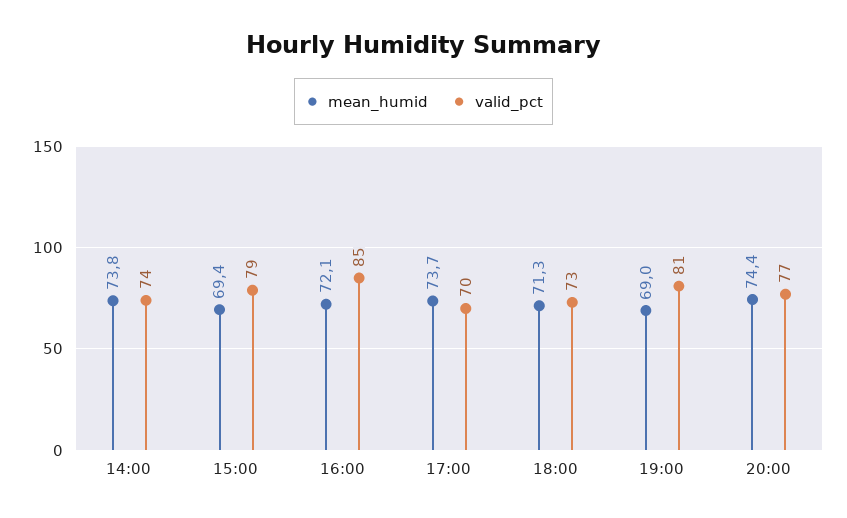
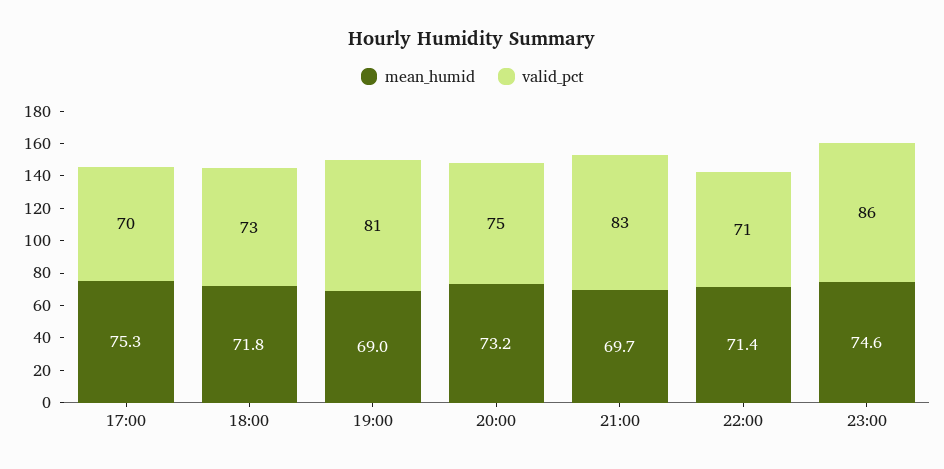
mean_humid, 14:00: 73.8 -> none
valid_pct, 14:00: 74 -> none
mean_humid, 15:00: 69.4 -> none
valid_pct, 15:00: 79 -> none
mean_humid, 16:00: 72.1 -> none
valid_pct, 16:00: 85 -> none
mean_humid, 17:00: 73.7 -> 75.3
mean_humid, 18:00: 71.3 -> 71.8
mean_humid, 20:00: 74.4 -> 73.2
valid_pct, 20:00: 77 -> 75
mean_humid, 21:00: none -> 69.7
valid_pct, 21:00: none -> 83
mean_humid, 22:00: none -> 71.4
valid_pct, 22:00: none -> 71
mean_humid, 23:00: none -> 74.6
valid_pct, 23:00: none -> 86

